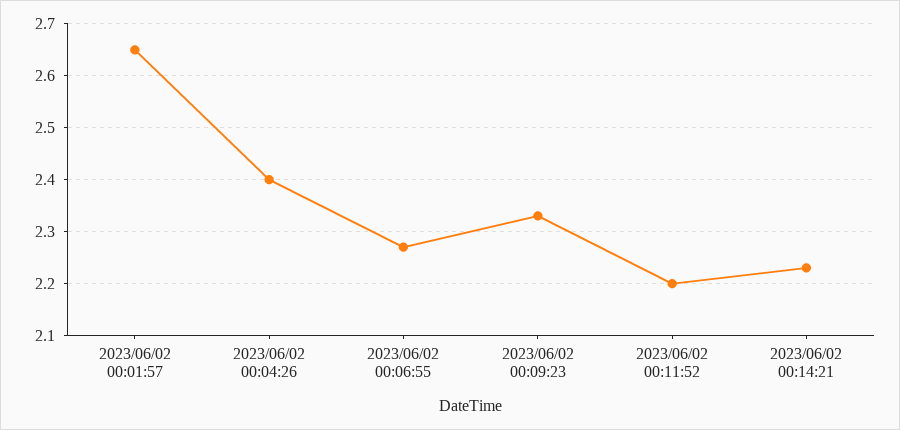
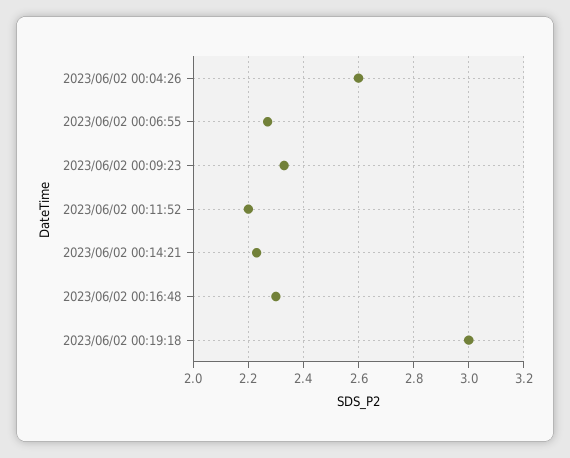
2023/06/02 00:01:57: 2.65 -> none
2023/06/02 00:04:26: 2.4 -> 2.6
2023/06/02 00:16:48: none -> 2.3
2023/06/02 00:19:18: none -> 3

